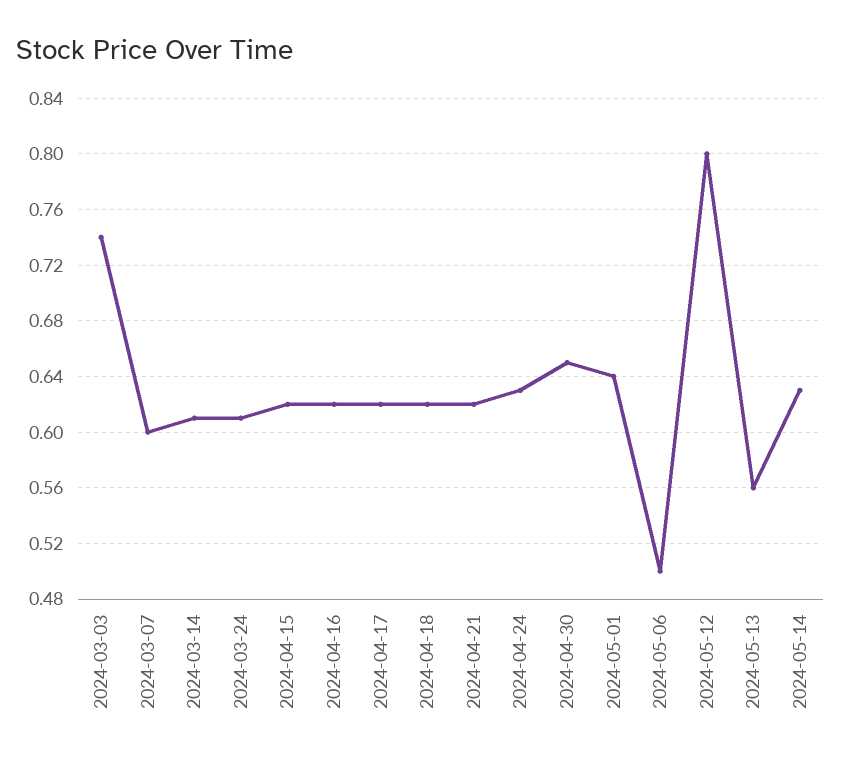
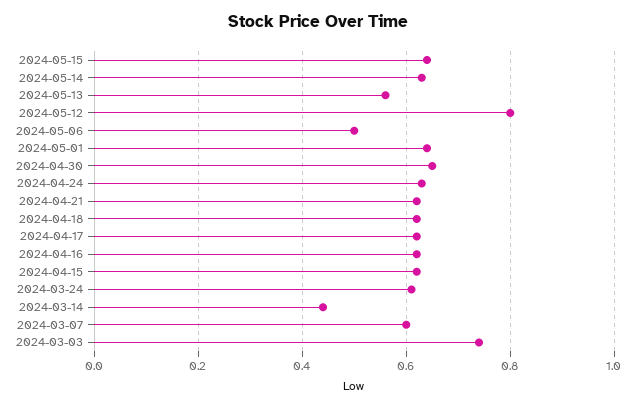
2024-03-14: 0.61 -> 0.45
2024-05-15: none -> 0.65

